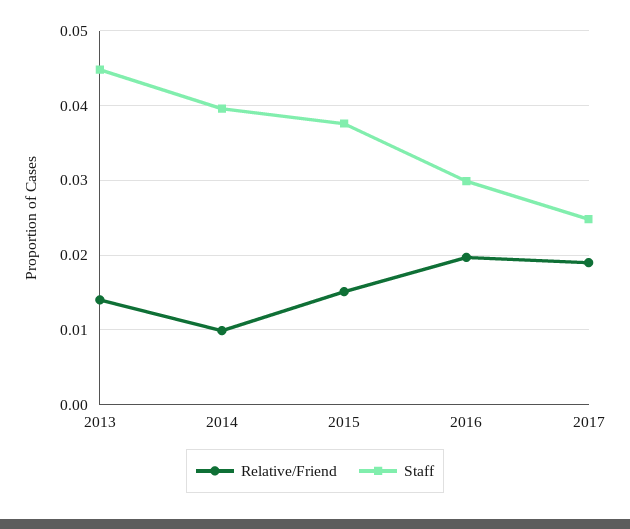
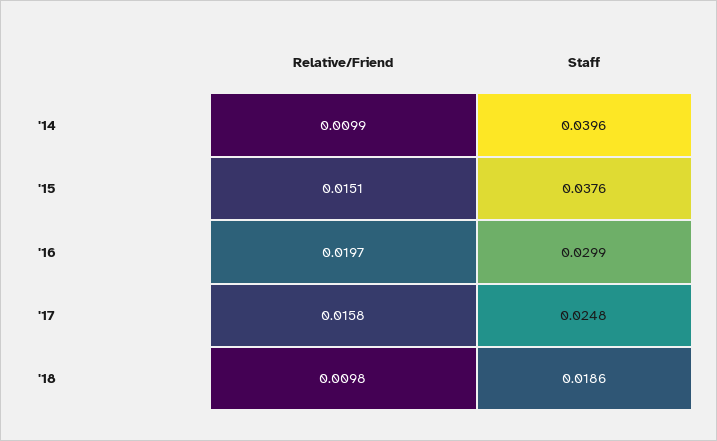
Relative/Friend, 2013: 0.014 -> none
Staff, 2013: 0.045 -> none
Relative/Friend, 2017: 0.019 -> 0.0158
Relative/Friend, '18: none -> 0.0098
Staff, '18: none -> 0.0186

